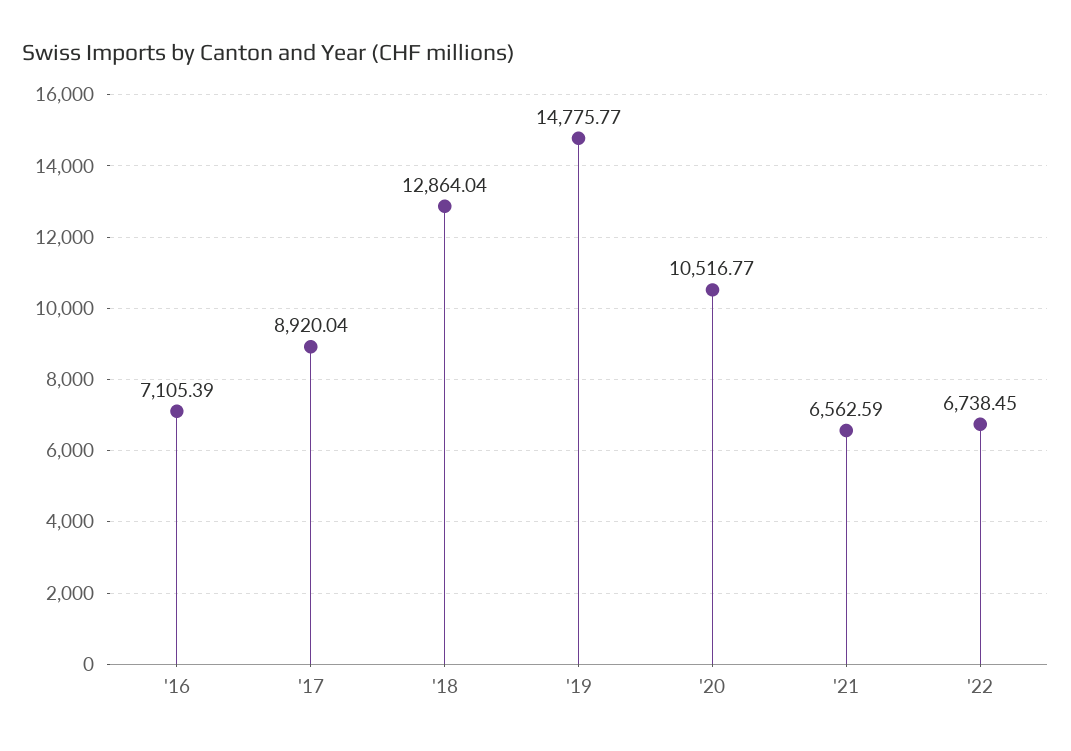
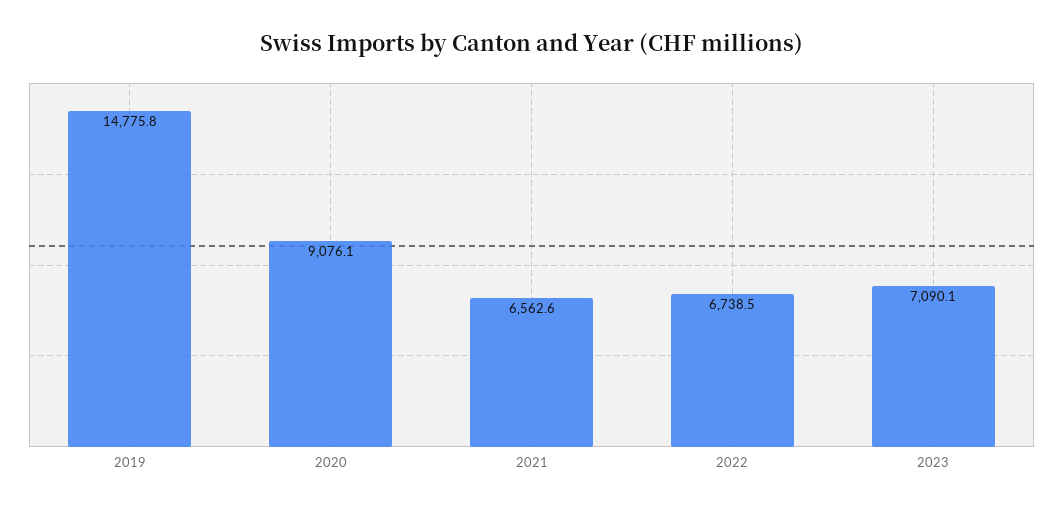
'16: 7105.39 -> none
'17: 8920.04 -> none
'18: 12864.04 -> none
'20: 10516.77 -> 9076.1
2023: none -> 7090.1

